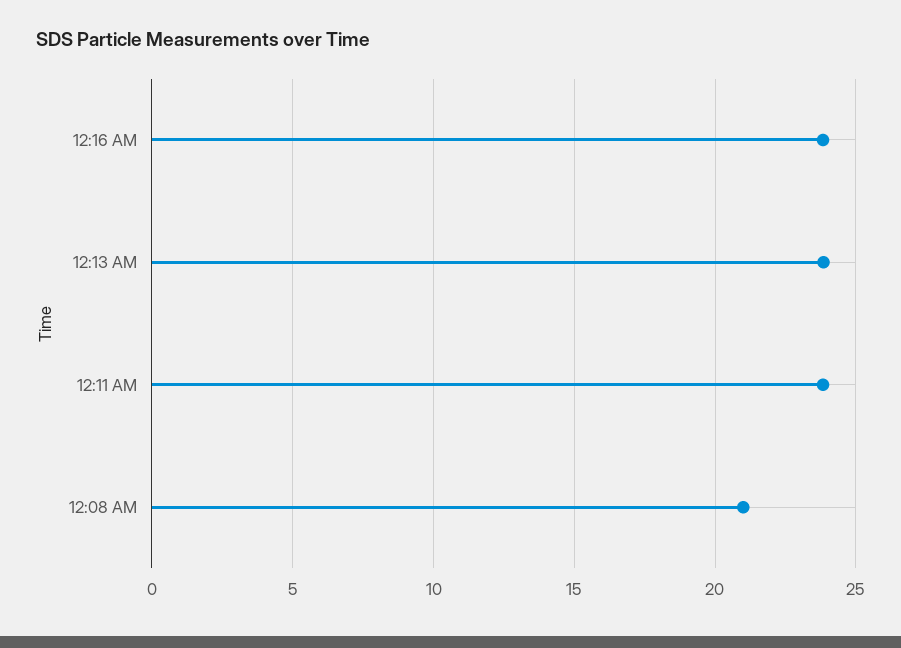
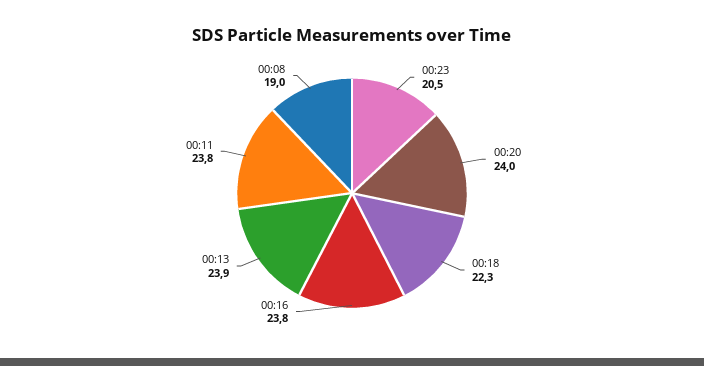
12:08 AM: 21 -> 19
00:23: none -> 20.5
00:20: none -> 24
00:18: none -> 22.3

